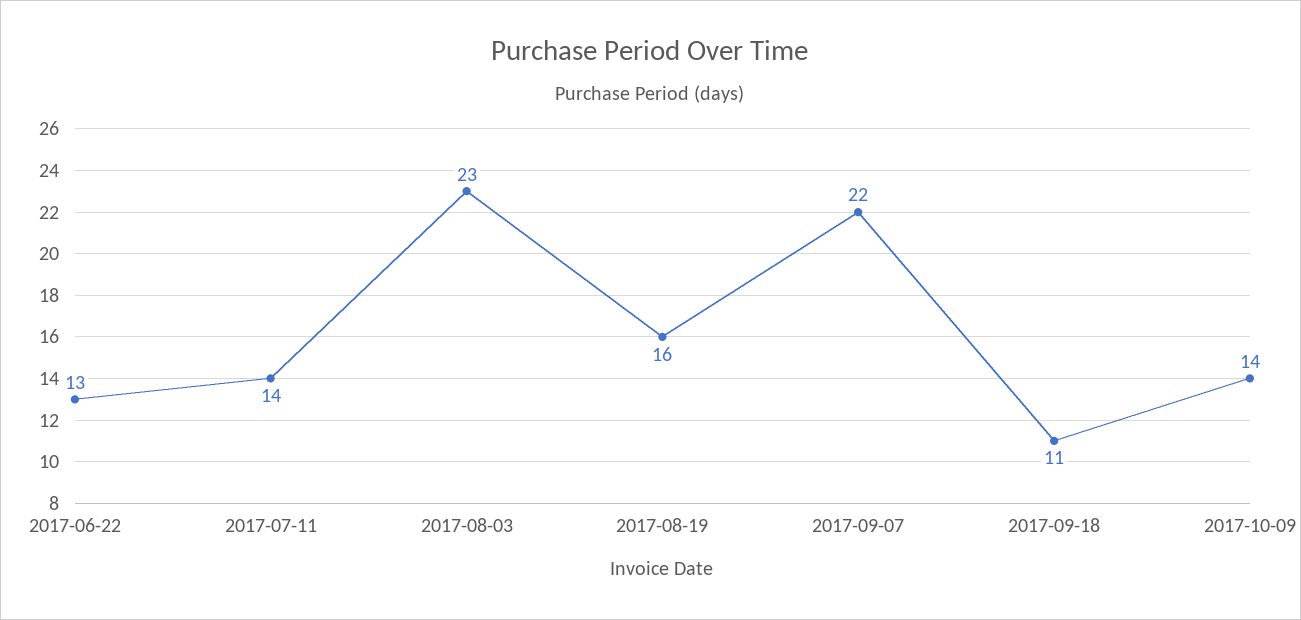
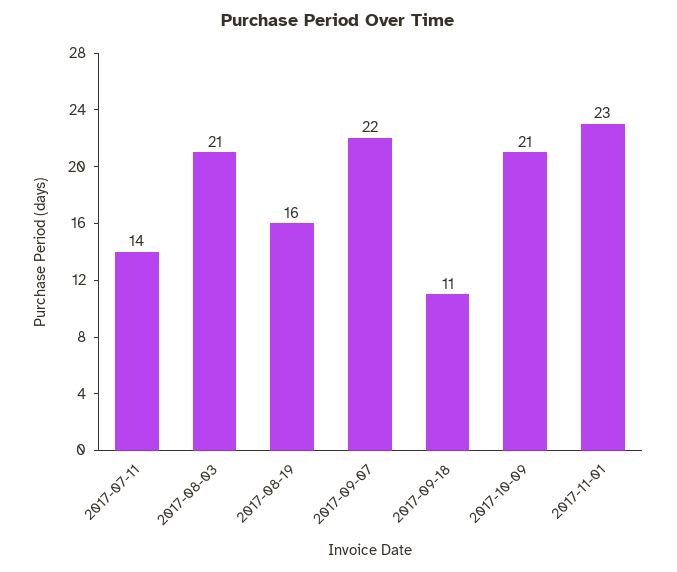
2017-06-22: 13 -> none
2017-08-03: 23 -> 21
2017-10-09: 14 -> 21
2017-11-01: none -> 23

